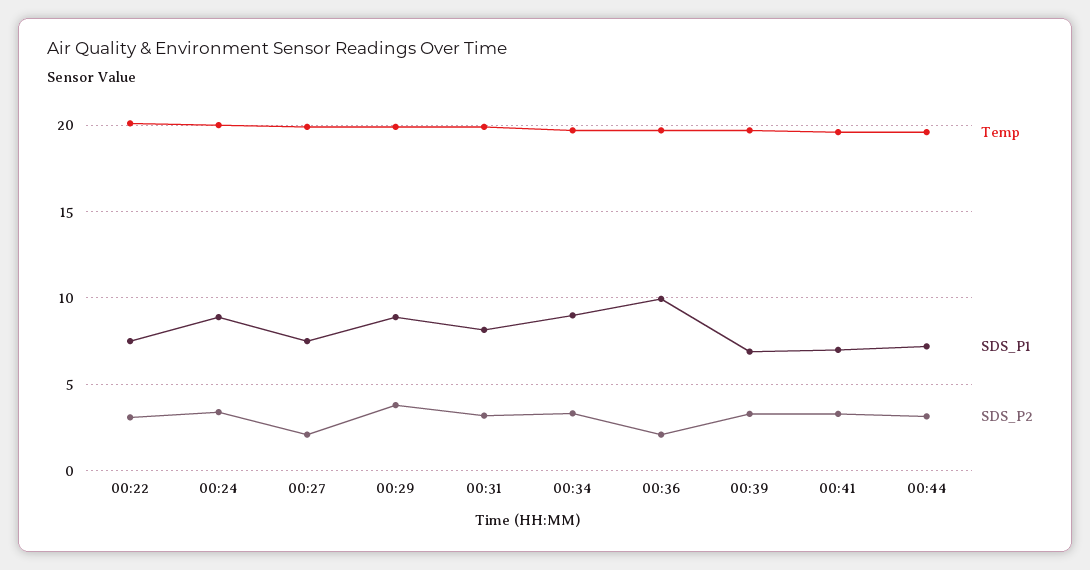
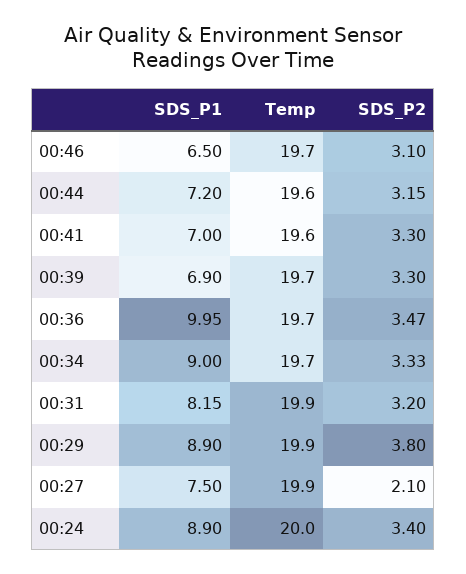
Temp, 00:22: 20 -> none
SDS_P1, 00:22: 7.5 -> none
SDS_P2, 00:22: 3 -> none
SDS_P2, 00:36: 2 -> 3.47
SDS_P1, 00:46: none -> 6.5
Temp, 00:46: none -> 19.7
SDS_P2, 00:46: none -> 3.1

